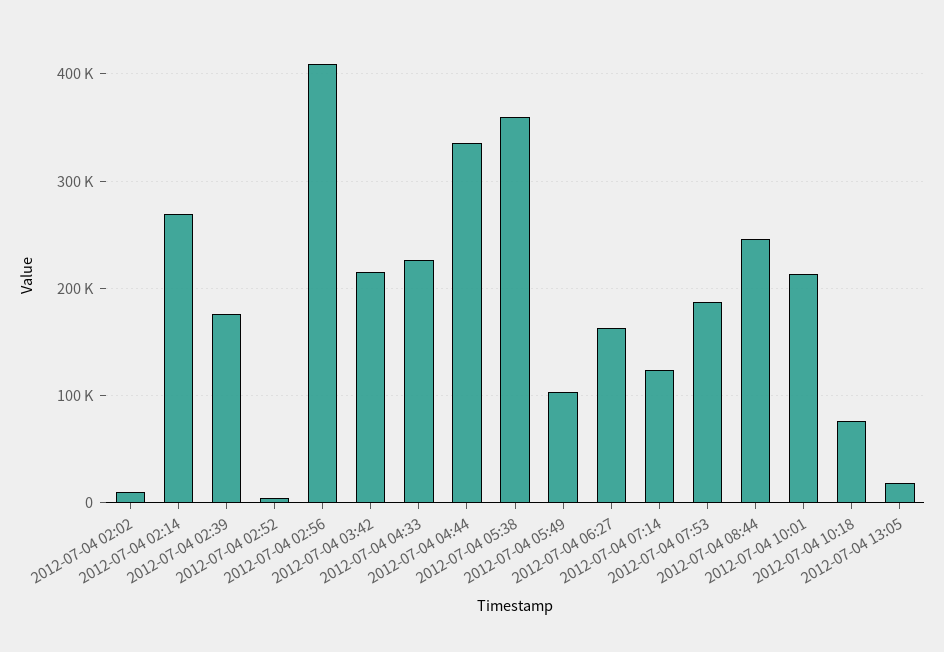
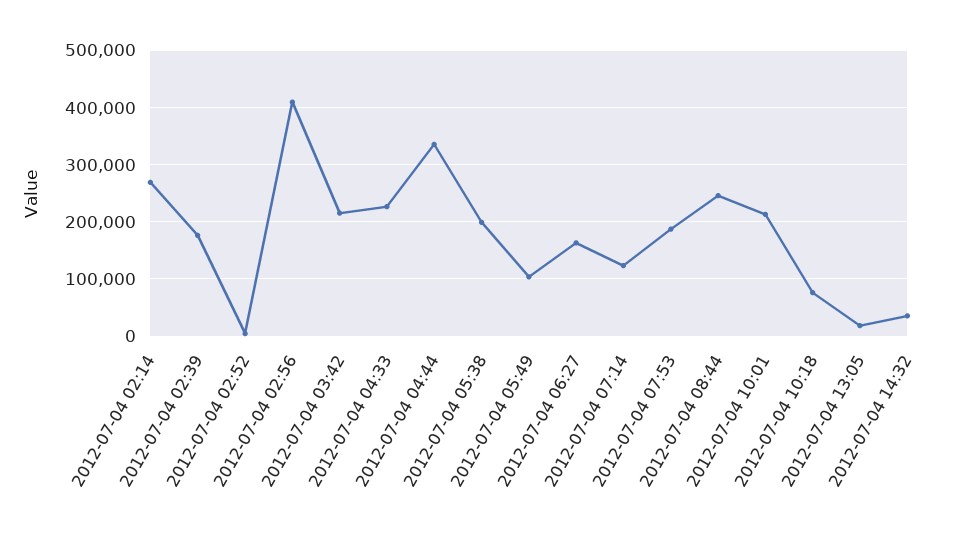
2012-07-04 02:02: 10000 -> none
2012-07-04 05:38: 360000 -> 200000
2012-07-04 14:32: none -> 40000

